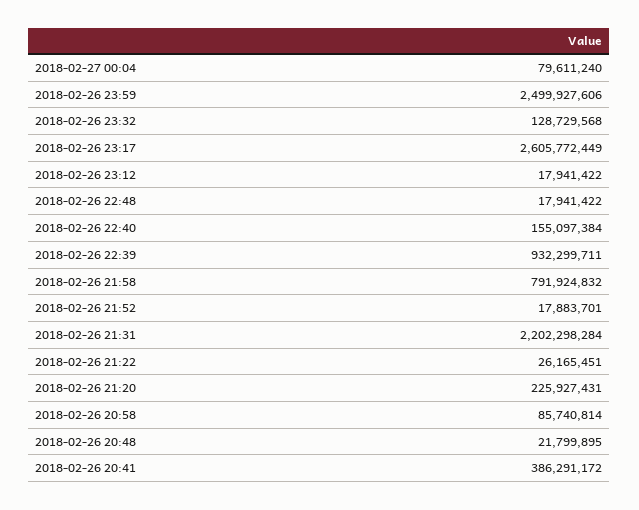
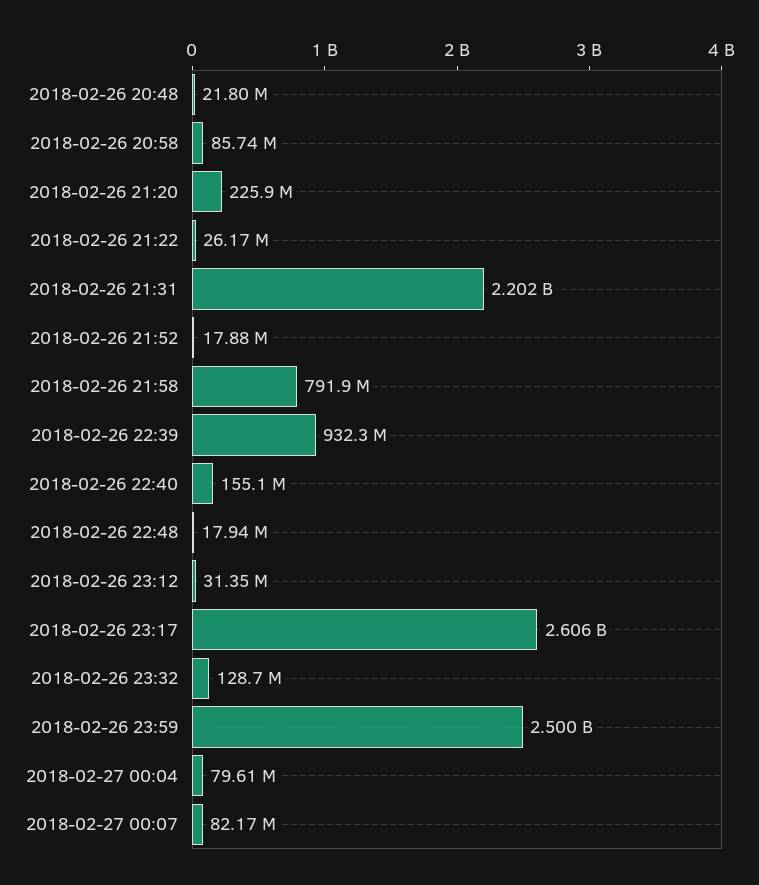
2018-02-26 23:12: 17941422 -> 31350000
2018-02-26 20:41: 386291172 -> none
2018-02-27 00:07: none -> 82170000

